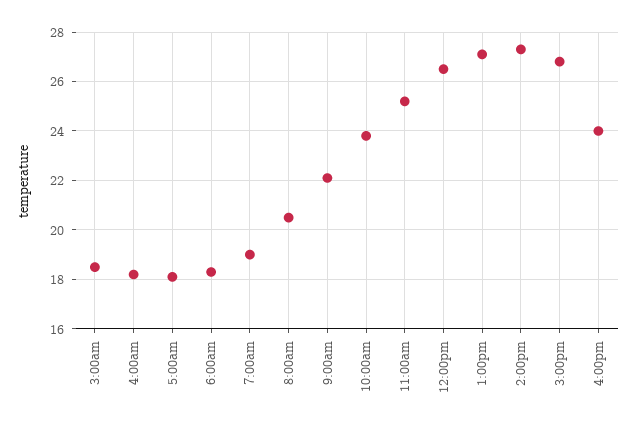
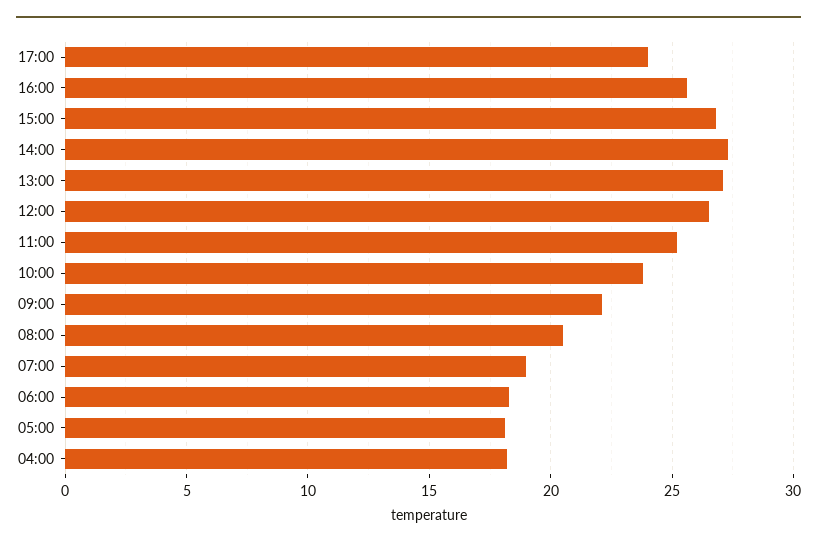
3:00am: 18.5 -> none
4:00pm: 24 -> 25.5
17:00: none -> 24

